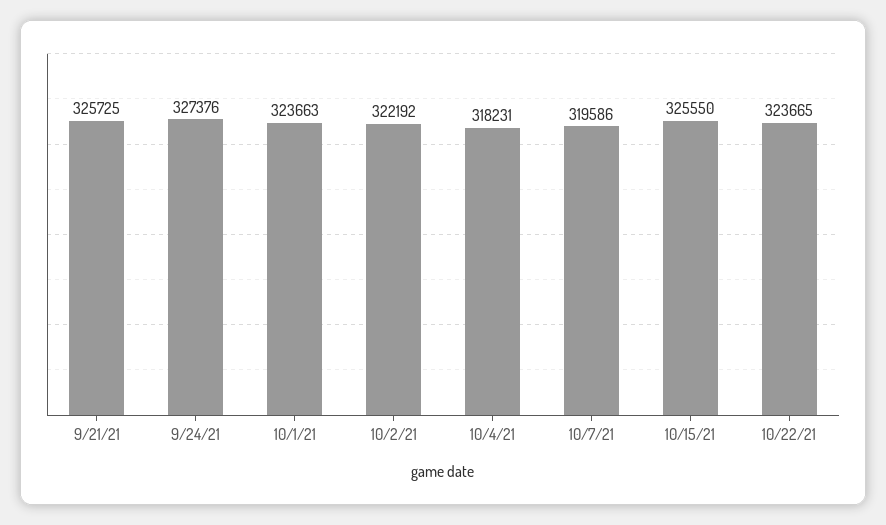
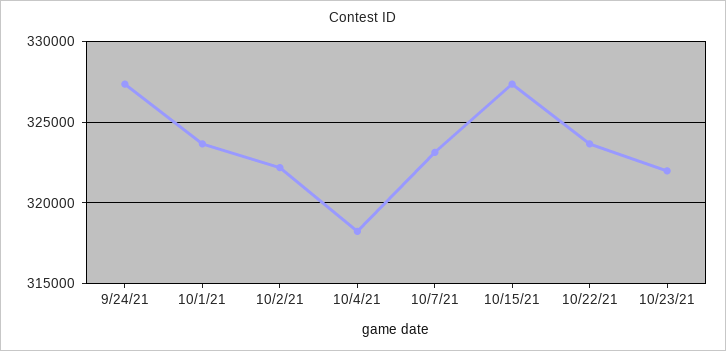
9/21/21: 325725 -> none
10/7/21: 319586 -> 323000
10/15/21: 325550 -> 327500
10/23/21: none -> 322000

